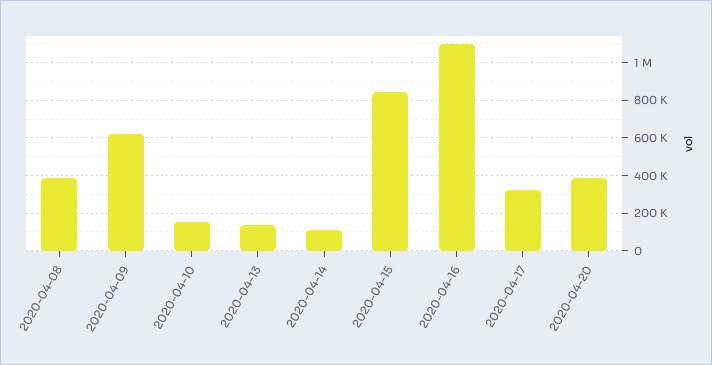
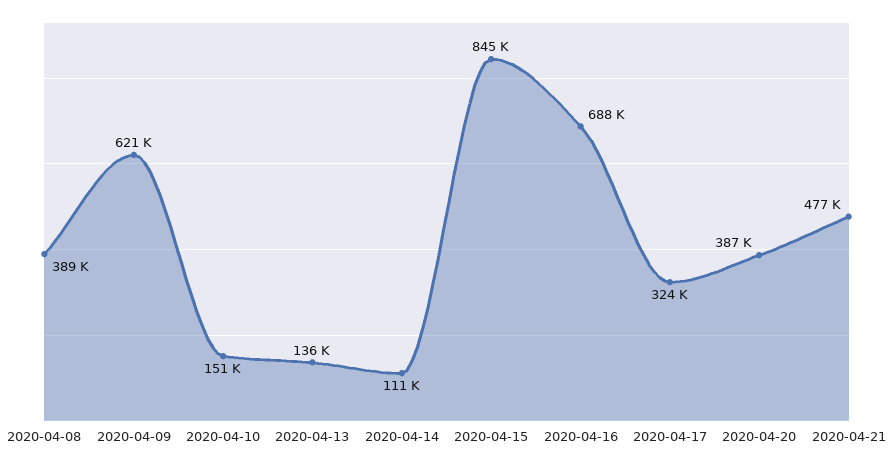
2020-04-16: 1100000 -> 688000
2020-04-21: none -> 477000

